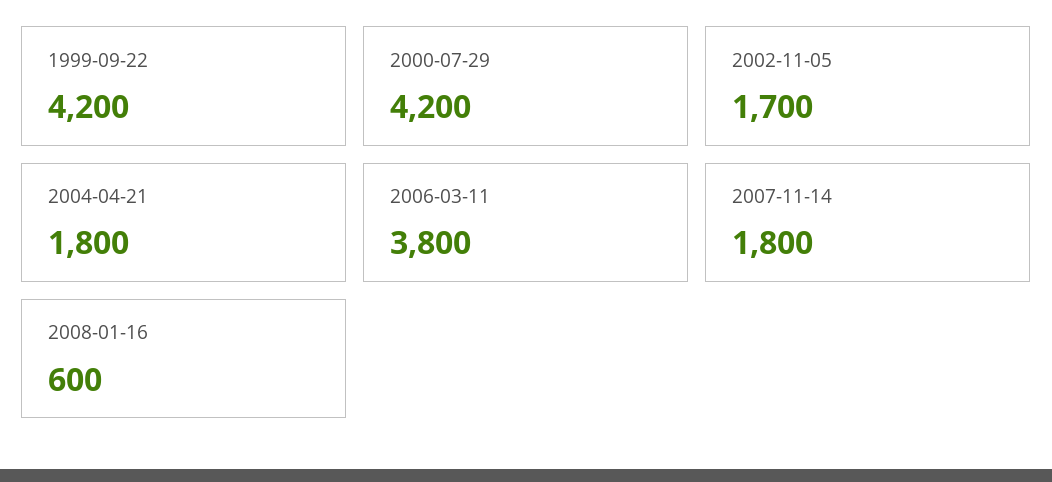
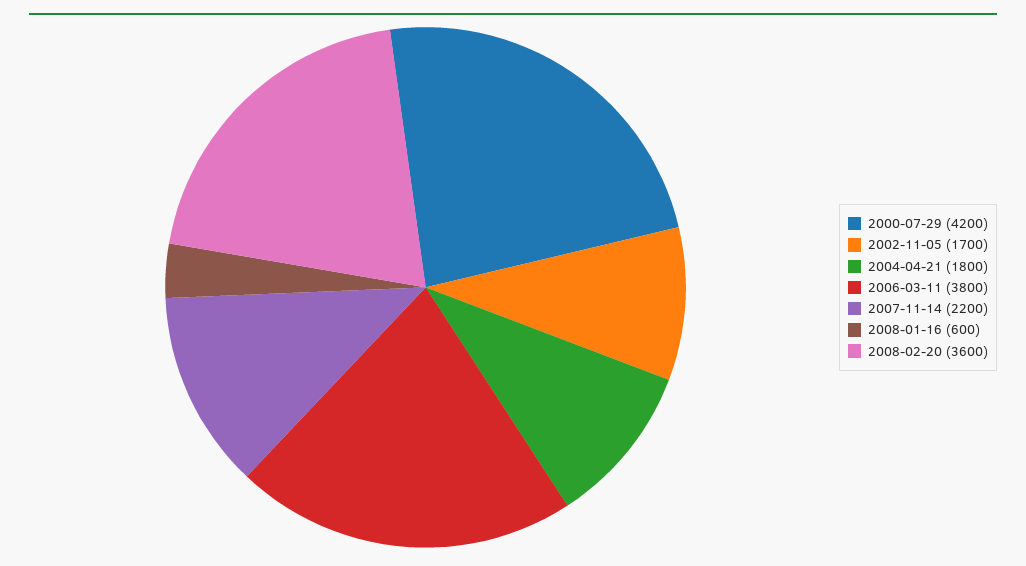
1999-09-22: 4200 -> none
2007-11-14: 1800 -> 2200
2008-02-20: none -> 3600

